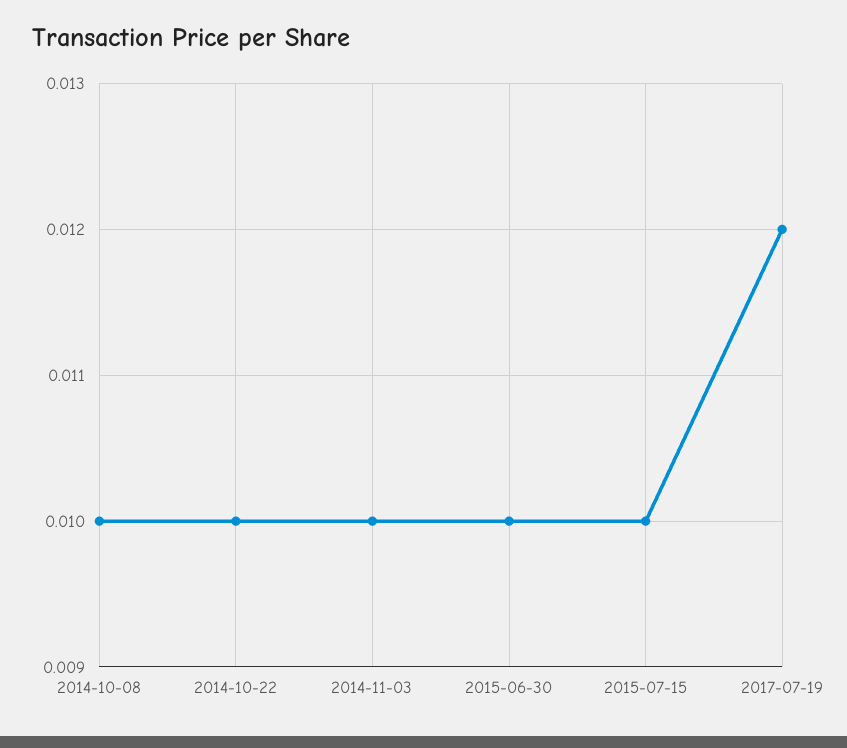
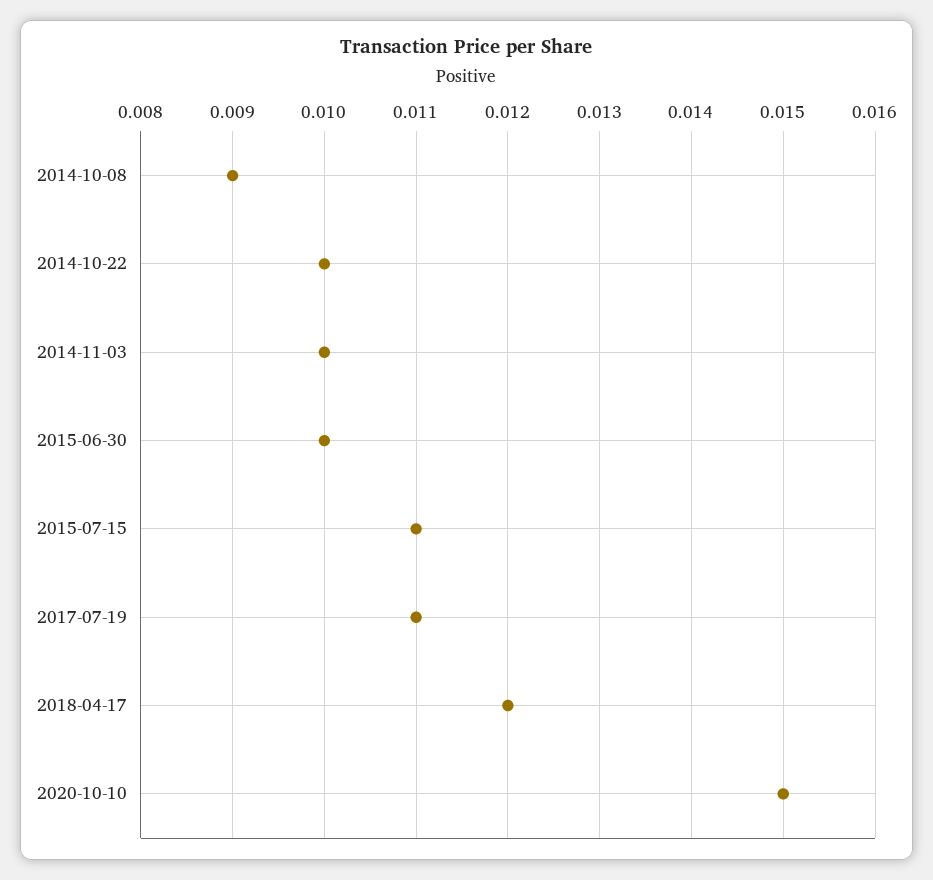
2014-10-08: 0.01 -> 0.009
2015-07-15: 0.01 -> 0.011
2017-07-19: 0.012 -> 0.011
2018-04-17: none -> 0.012
2020-10-10: none -> 0.015

